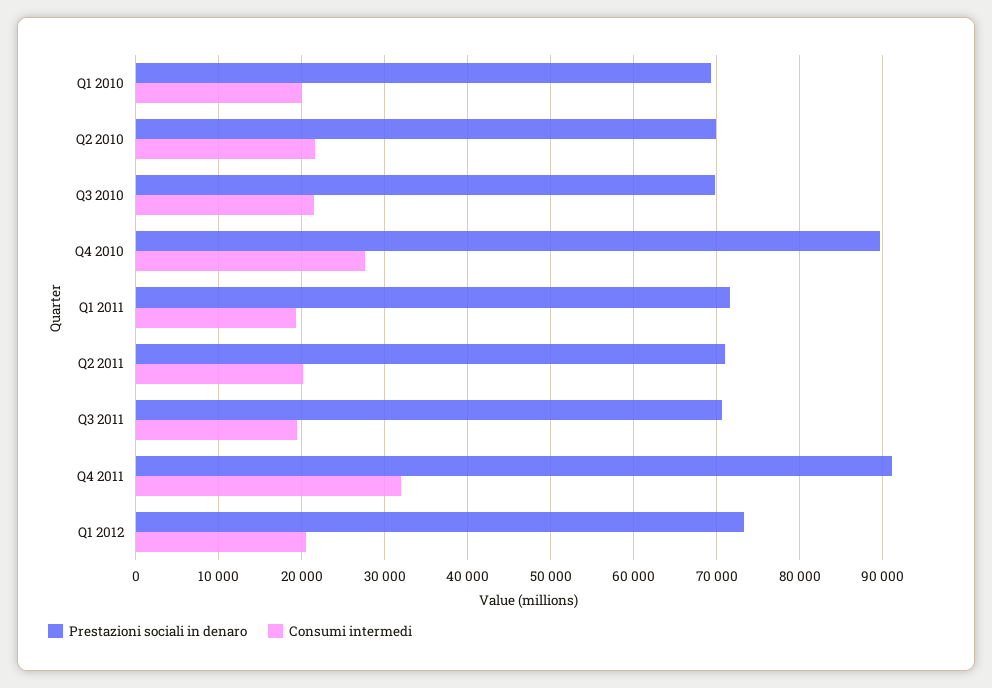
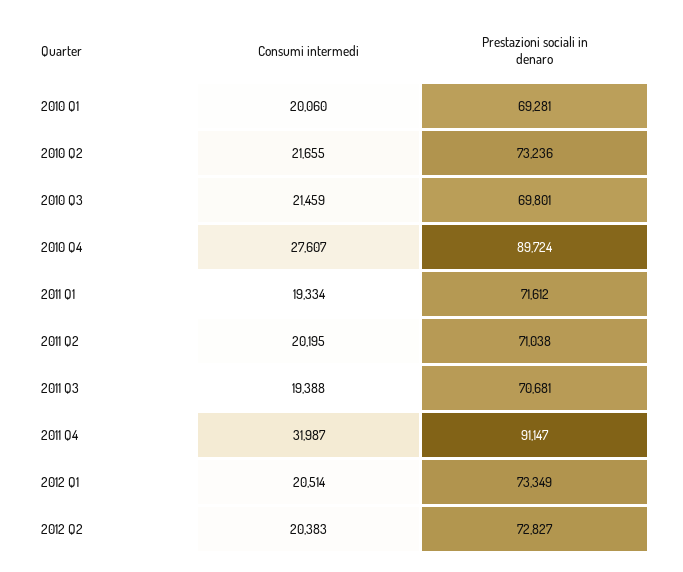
Prestazioni sociali in denaro, Q2 2010: 70000 -> 73236
Consumi intermedi, 2012 Q2: none -> 20383
Prestazioni sociali in denaro, 2012 Q2: none -> 72827

